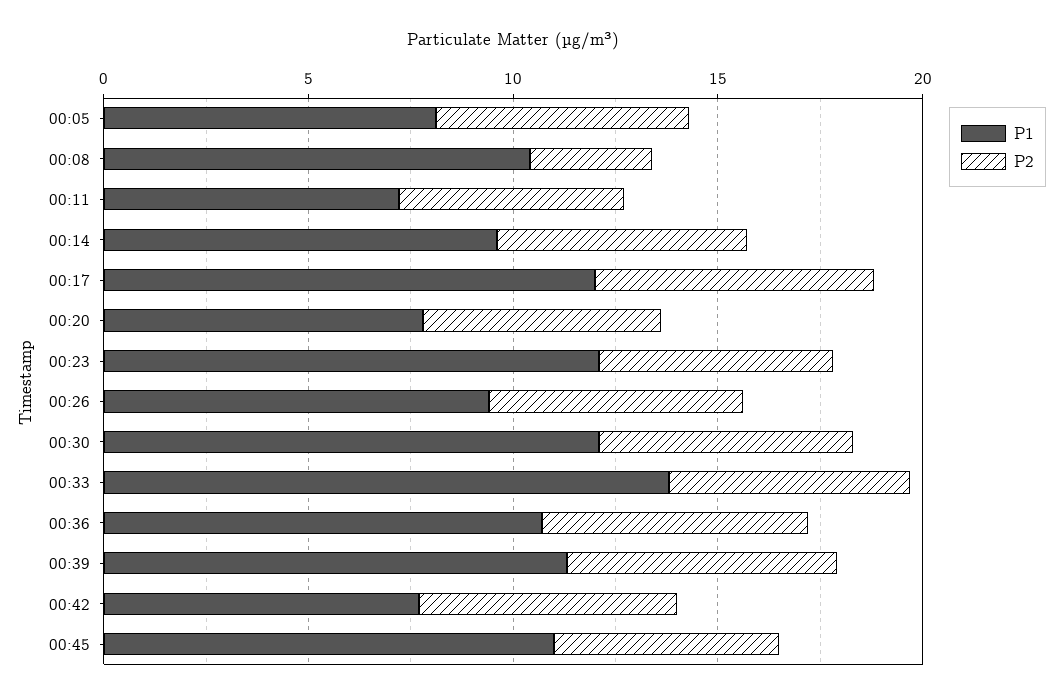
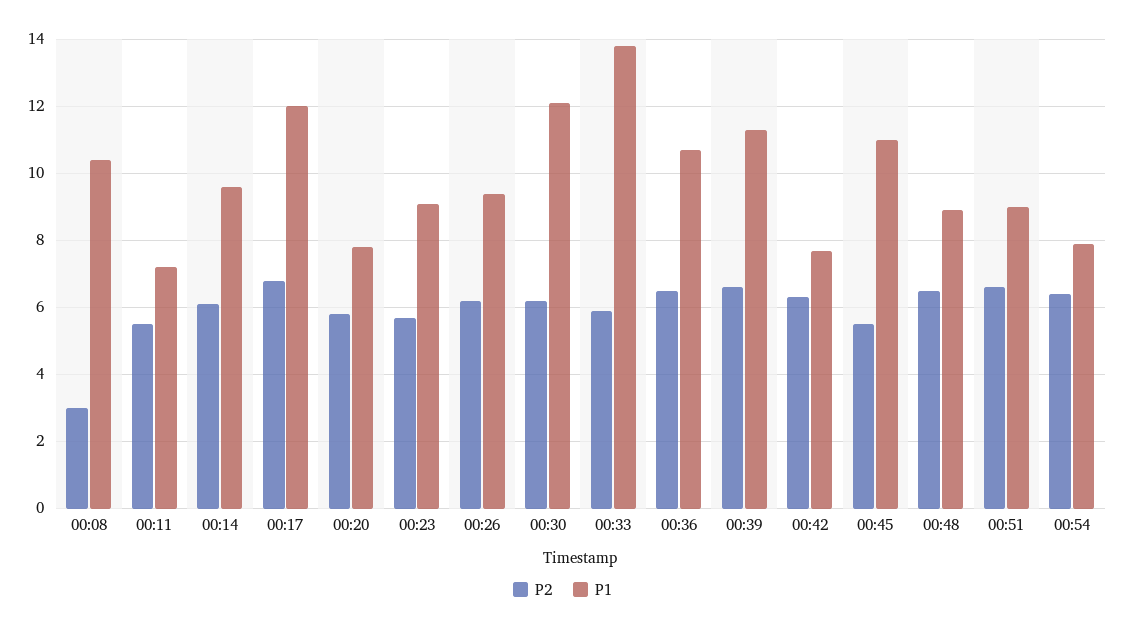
P1, 00:05: 8 -> none
P2, 00:05: 6 -> none
P1, 00:23: 12 -> 9
P2, 00:48: none -> 6.5
P1, 00:48: none -> 9
P2, 00:51: none -> 6.5
P1, 00:51: none -> 9
P2, 00:54: none -> 6.5
P1, 00:54: none -> 8

